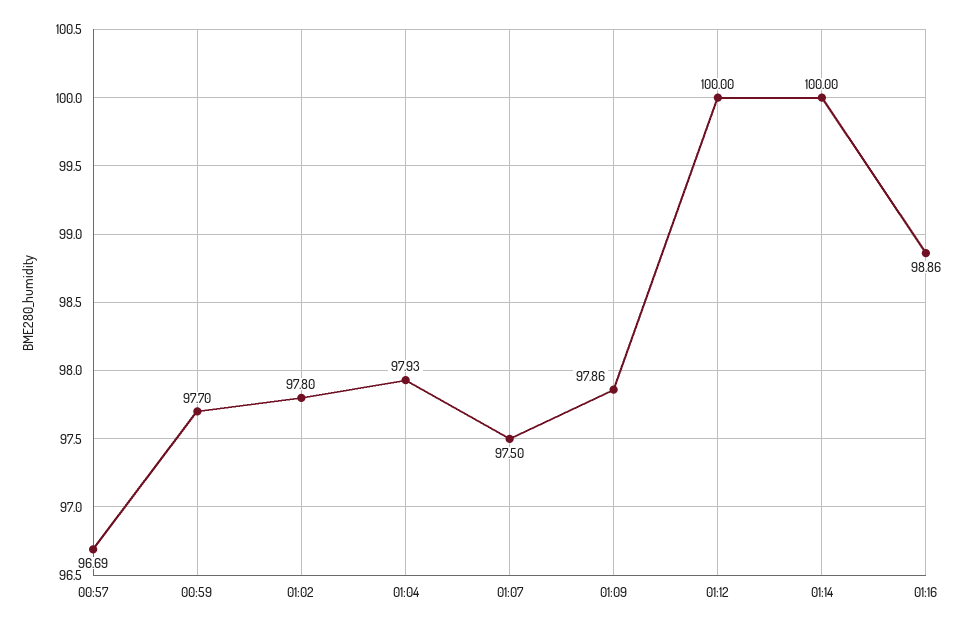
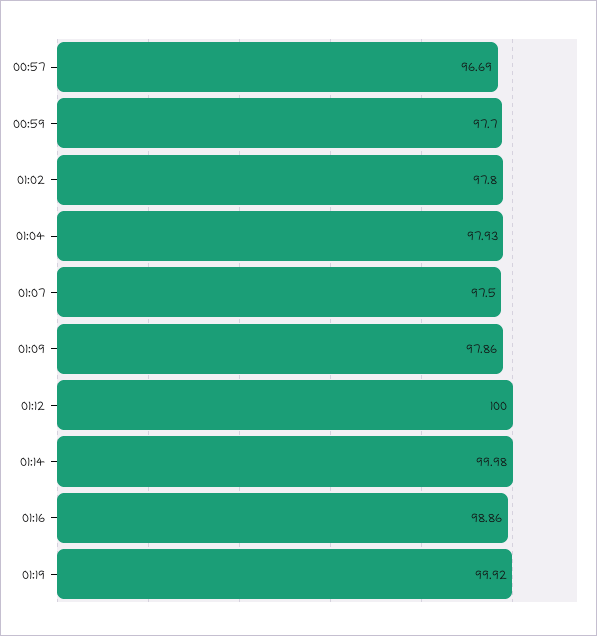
01:14: 100 -> 99.98
01:19: none -> 99.92

